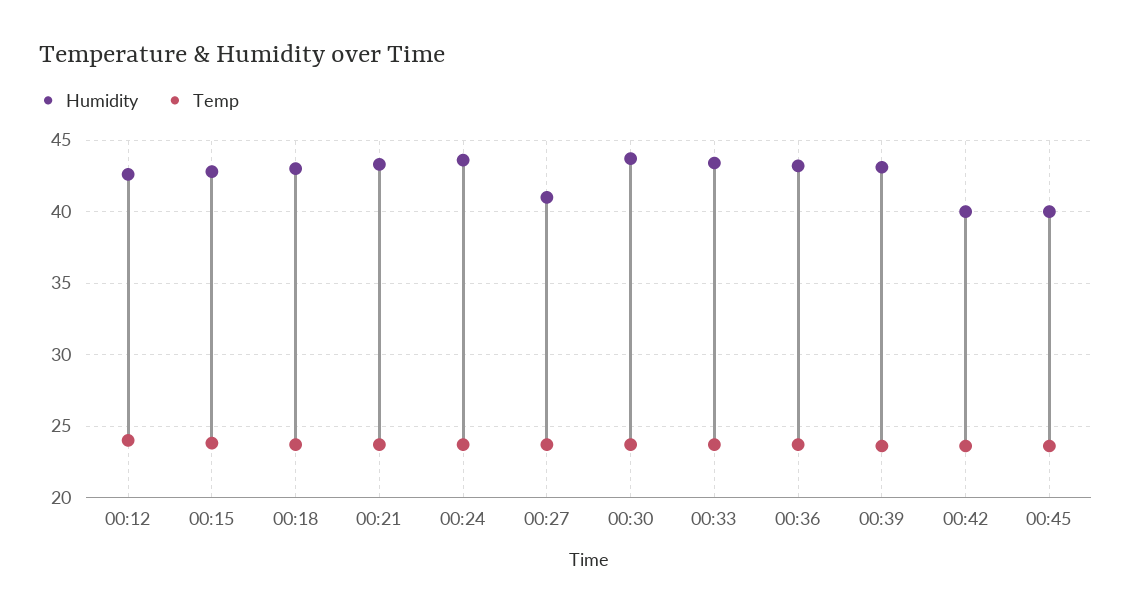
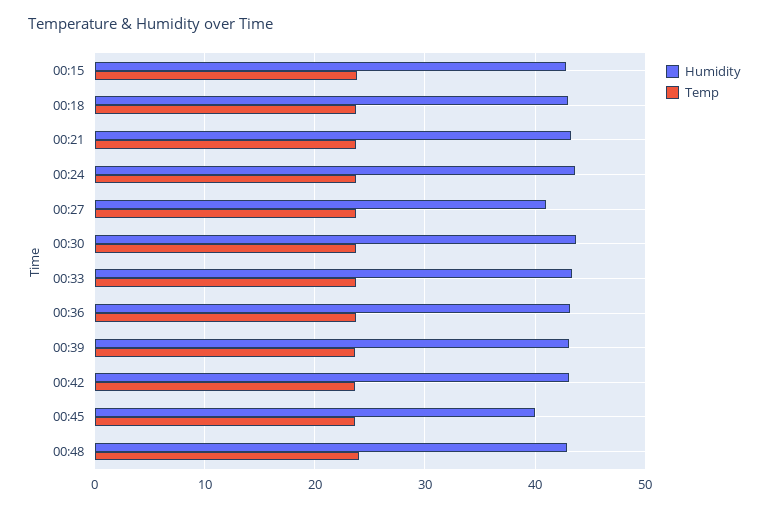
Humidity, 00:12: 42.5 -> none
Temp, 00:12: 24 -> none
Humidity, 00:42: 40 -> 43
Humidity, 00:48: none -> 43
Temp, 00:48: none -> 24

